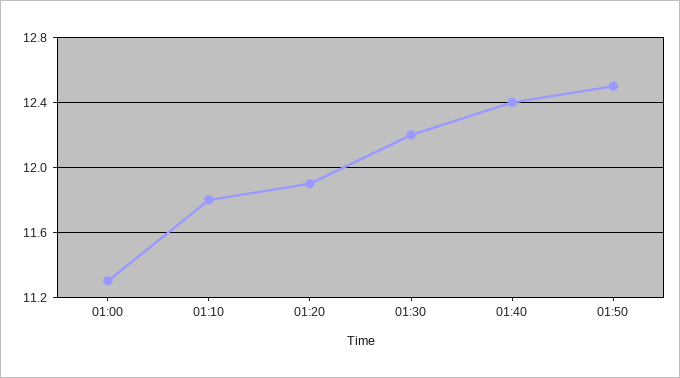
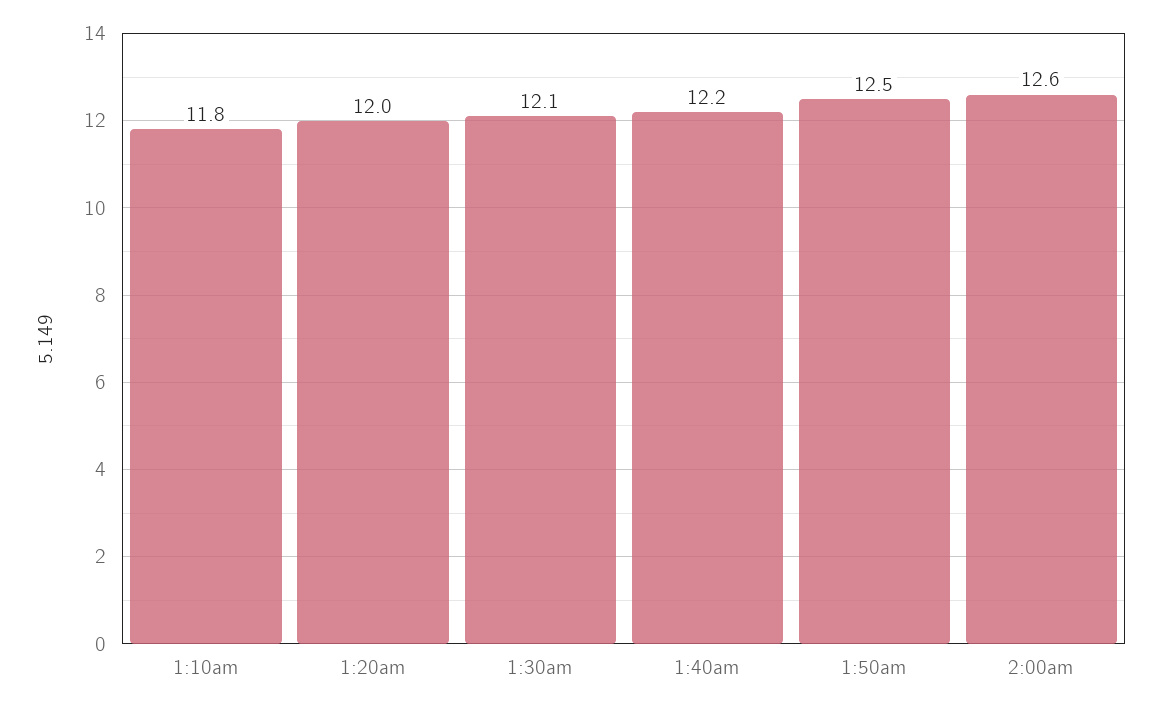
01:00: 11.3 -> none
01:20: 11.9 -> 12
01:30: 12.2 -> 12.1
01:40: 12.4 -> 12.2
2:00am: none -> 12.6

